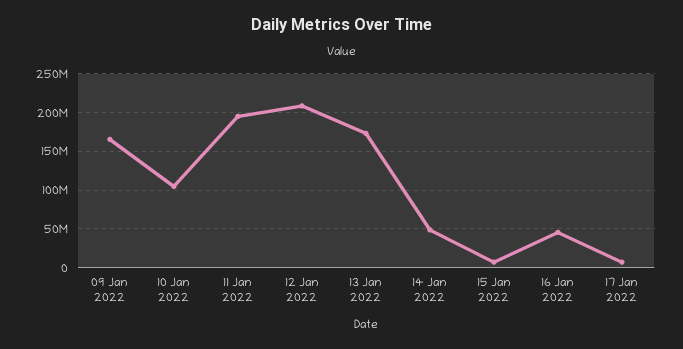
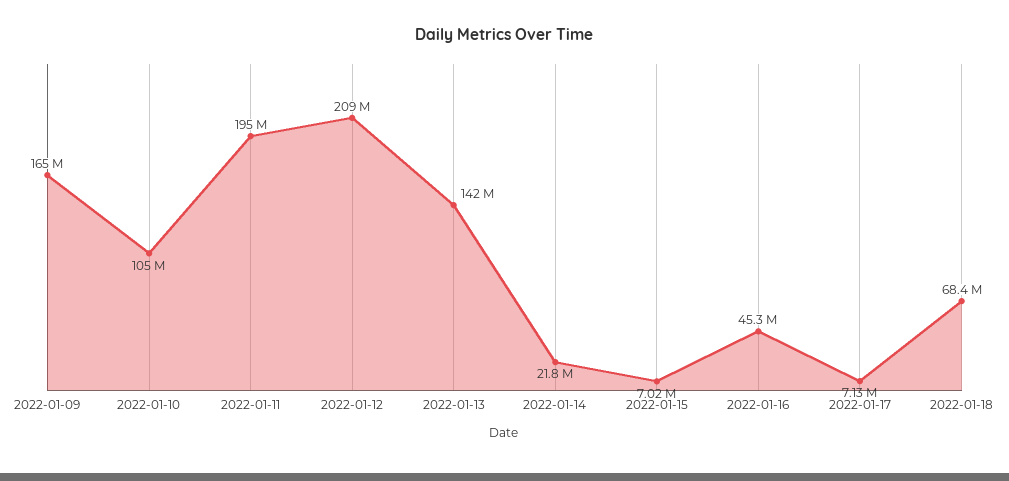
13 Jan 2022: 170000000 -> 142000000
14 Jan 2022: 50000000 -> 21800000
2022-01-18: none -> 68400000

